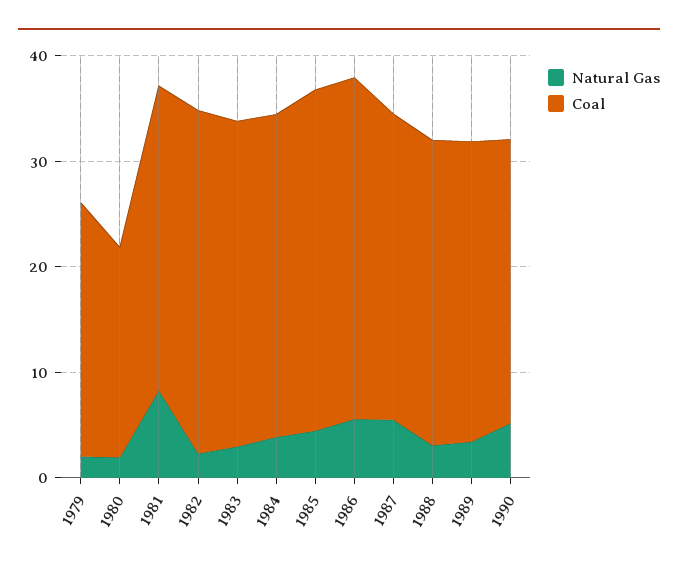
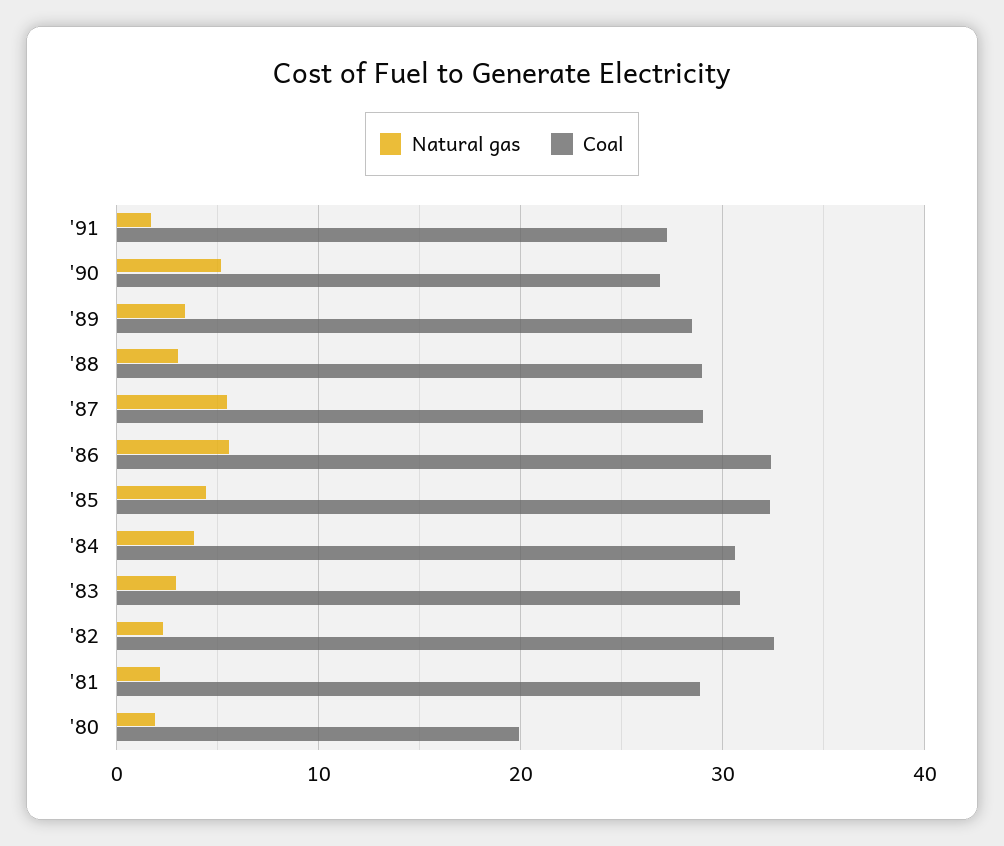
Natural Gas, 1979: 2 -> none
Coal, 1979: 24 -> none
Natural Gas, 1981: 8 -> 2
Natural Gas, '91: none -> 2
Coal, '91: none -> 27

